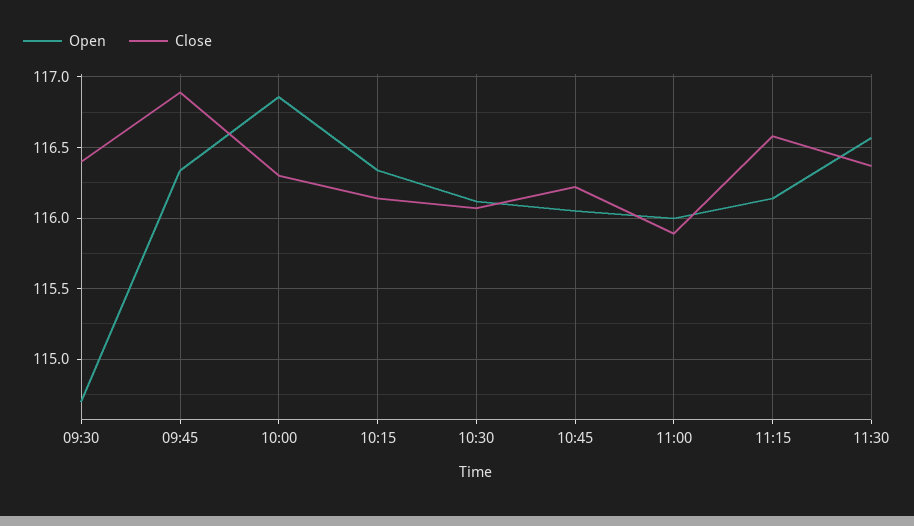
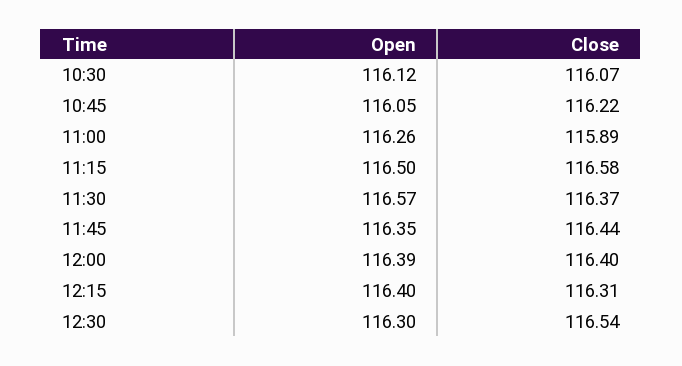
Open, 09:30: 114.7 -> none
Close, 09:30: 116.4 -> none
Open, 09:45: 116.35 -> none
Close, 09:45: 116.9 -> none
Open, 10:00: 116.85 -> none
Close, 10:00: 116.3 -> none
Open, 10:15: 116.35 -> none
Close, 10:15: 116.15 -> none
Open, 11:00: 116 -> 116.26
Open, 11:15: 116.15 -> 116.5
Open, 11:45: none -> 116.35
Close, 11:45: none -> 116.44
Open, 12:00: none -> 116.39
Close, 12:00: none -> 116.4
Open, 12:15: none -> 116.4
Close, 12:15: none -> 116.31
Open, 12:30: none -> 116.3
Close, 12:30: none -> 116.54

